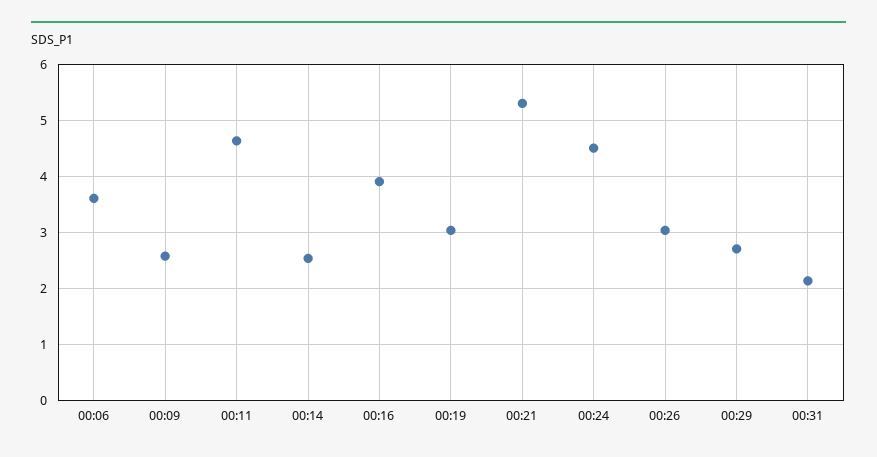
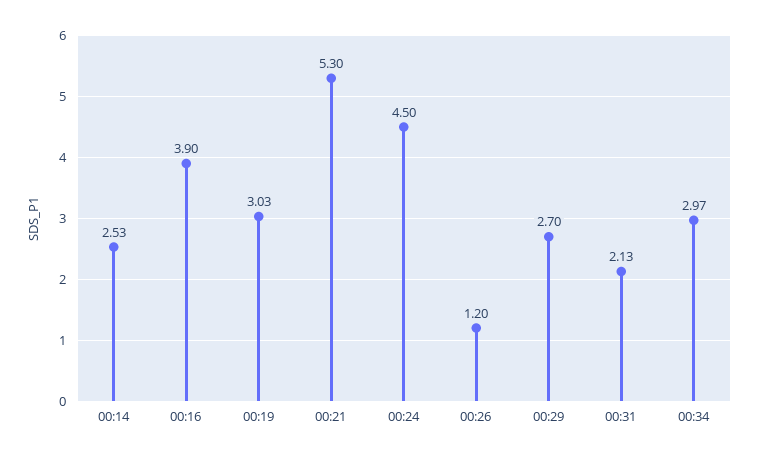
00:06: 3.6 -> none
00:09: 2.6 -> none
00:11: 4.6 -> none
00:26: 3 -> 1.2
00:34: none -> 2.97

